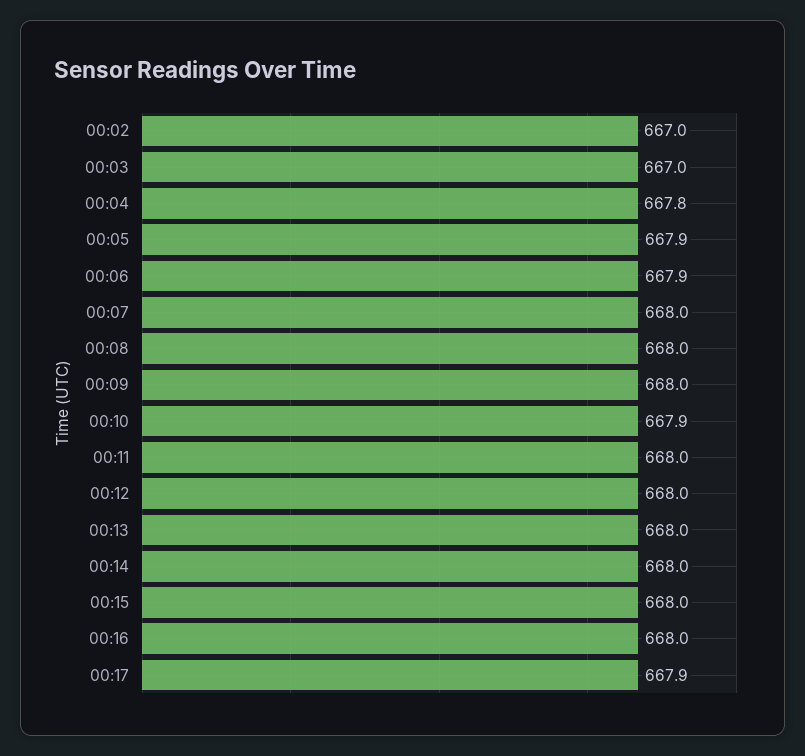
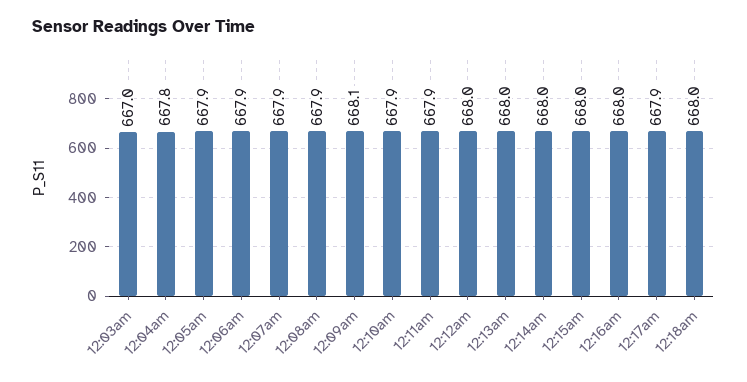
00:02: 667 -> none
00:07: 668 -> 667.9
00:08: 668 -> 667.9
00:09: 668 -> 668.1
00:11: 668 -> 667.9
12:18am: none -> 668

